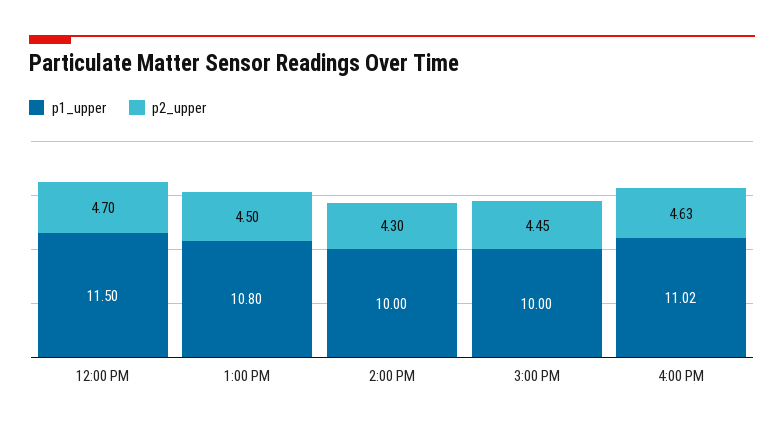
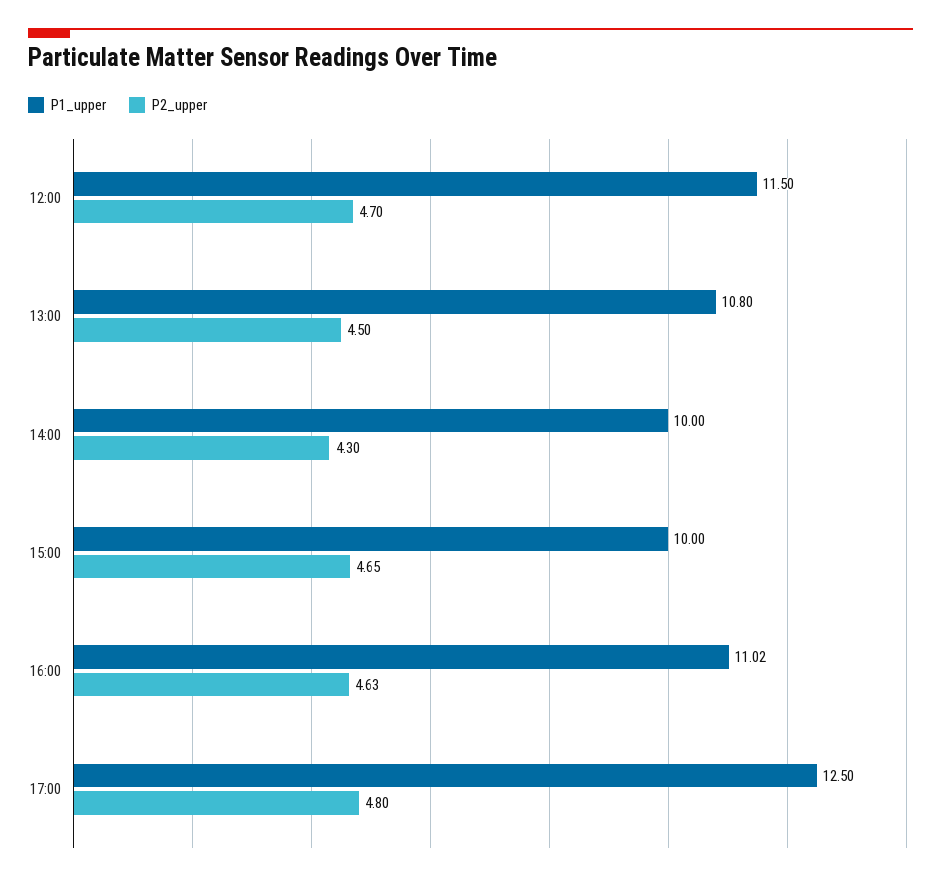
p2_upper, 3:00 PM: 4.45 -> 4.65
p1_upper, 17:00: none -> 12.5
p2_upper, 17:00: none -> 4.8

